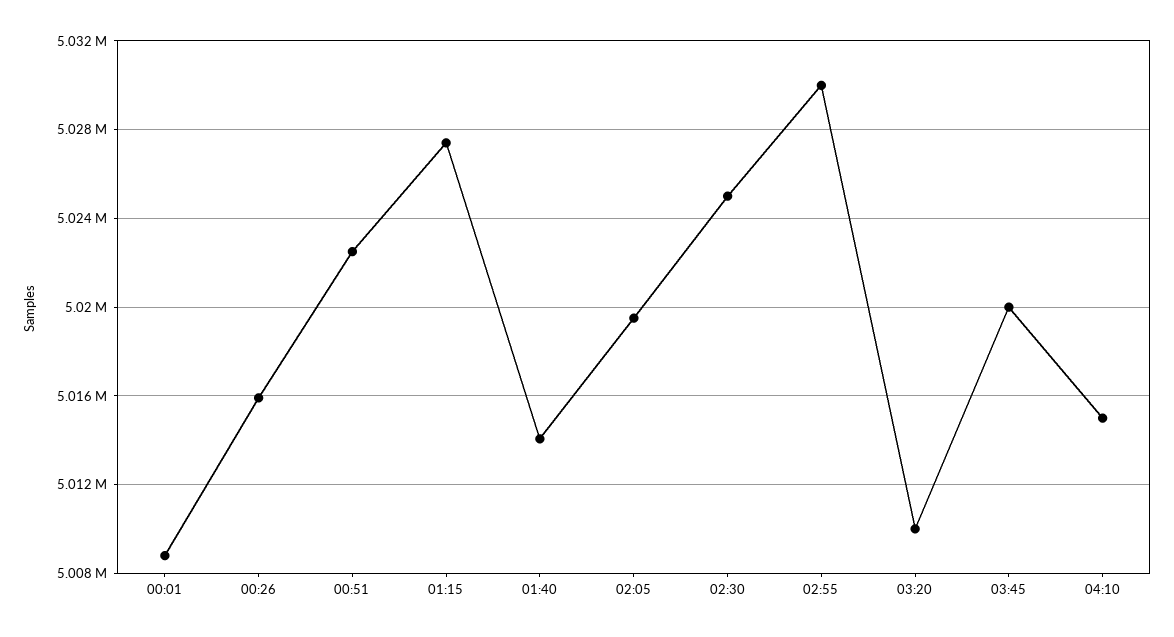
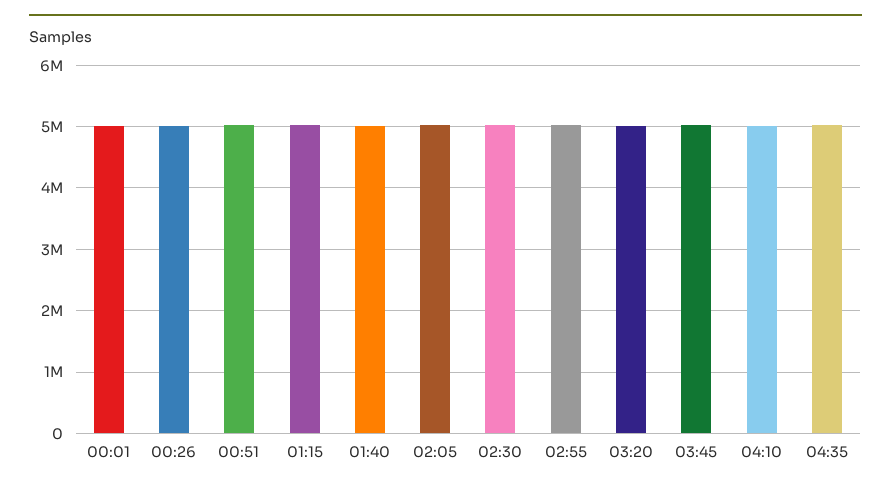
04:35: none -> 5000000

